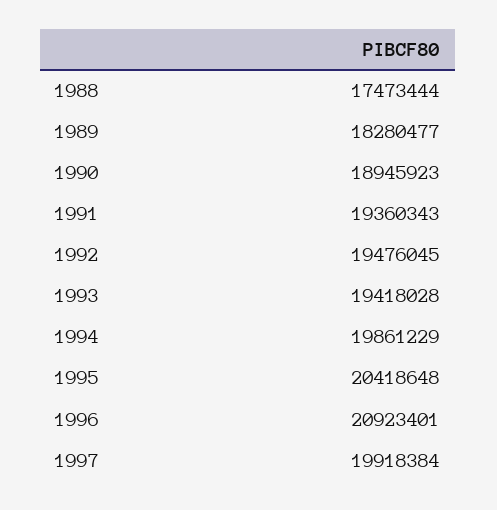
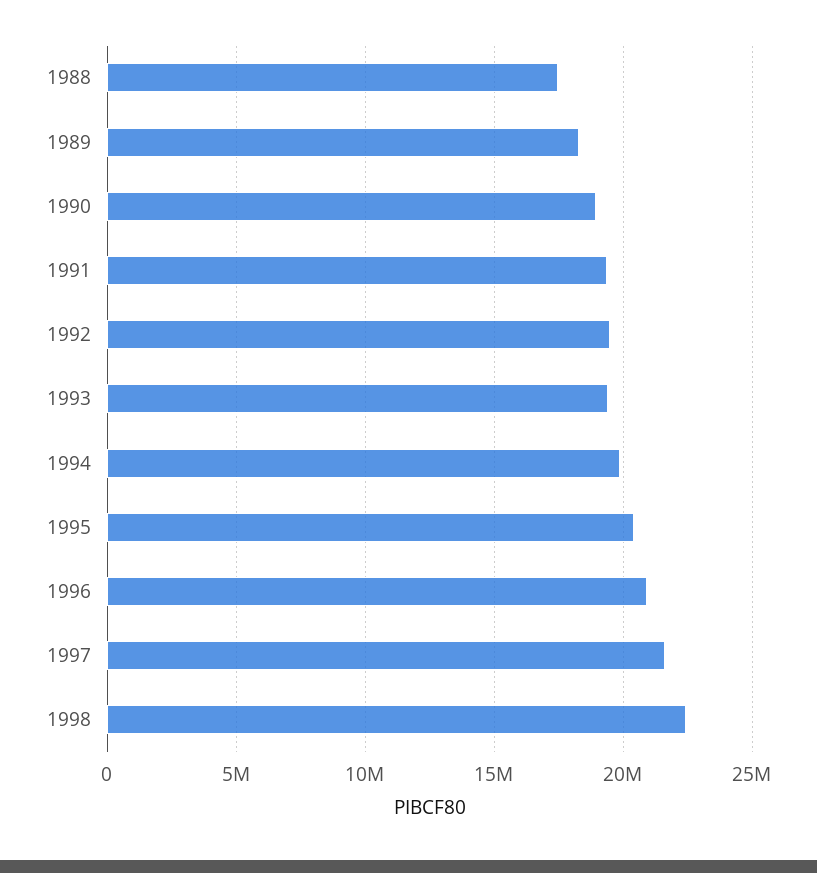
1997: 19918384 -> 21500000
1998: none -> 22500000

